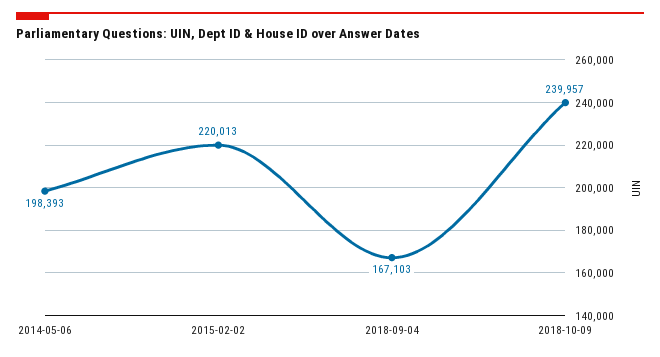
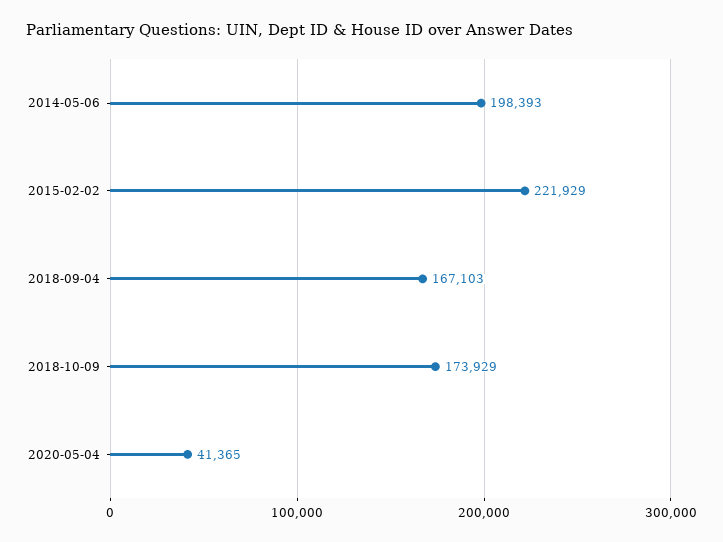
2015-02-02: 220013 -> 221929
2018-10-09: 239957 -> 173929
2020-05-04: none -> 41365

